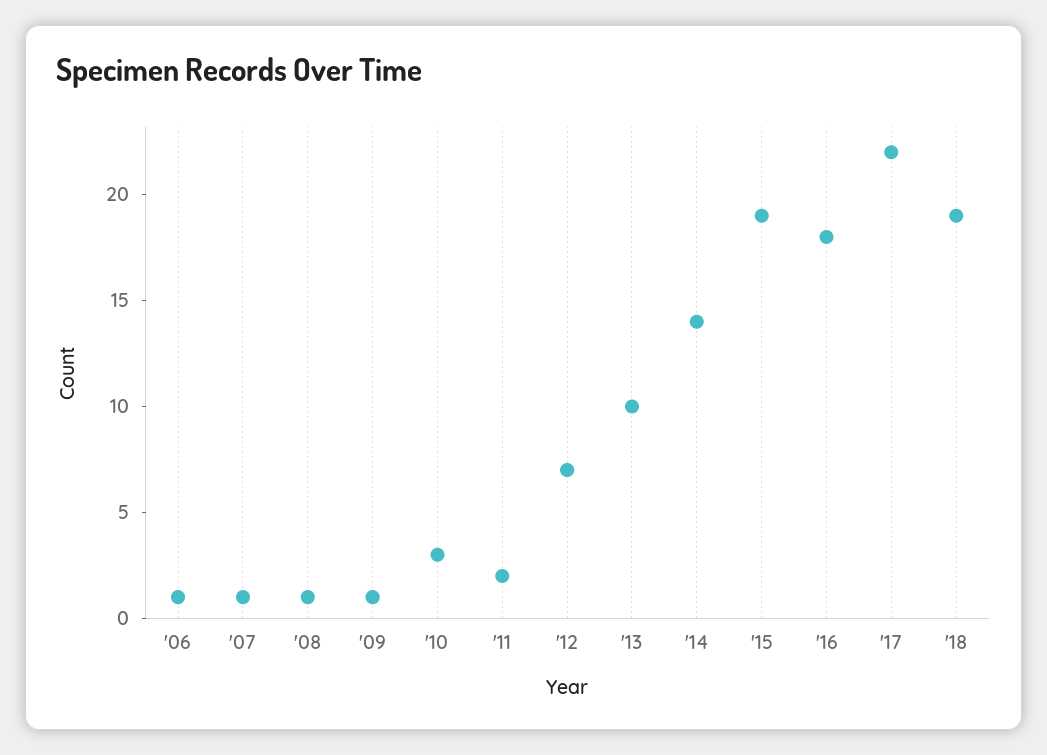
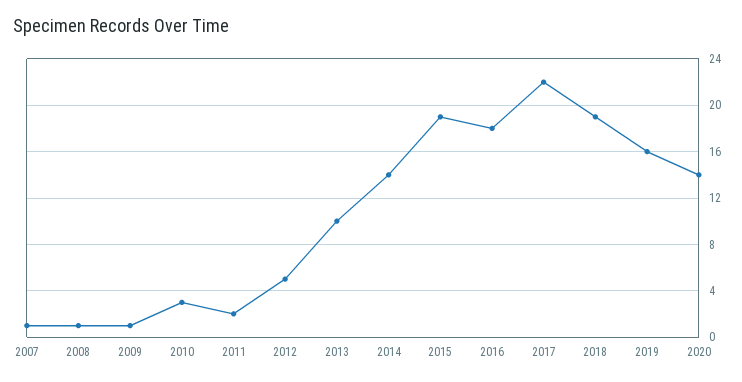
'06: 1 -> none
'12: 7 -> 5
2019: none -> 16
2020: none -> 14

